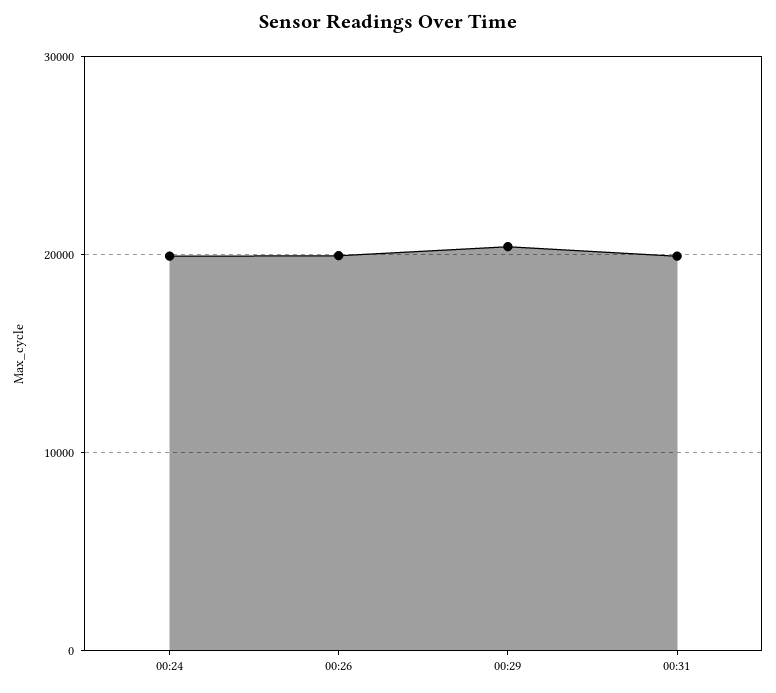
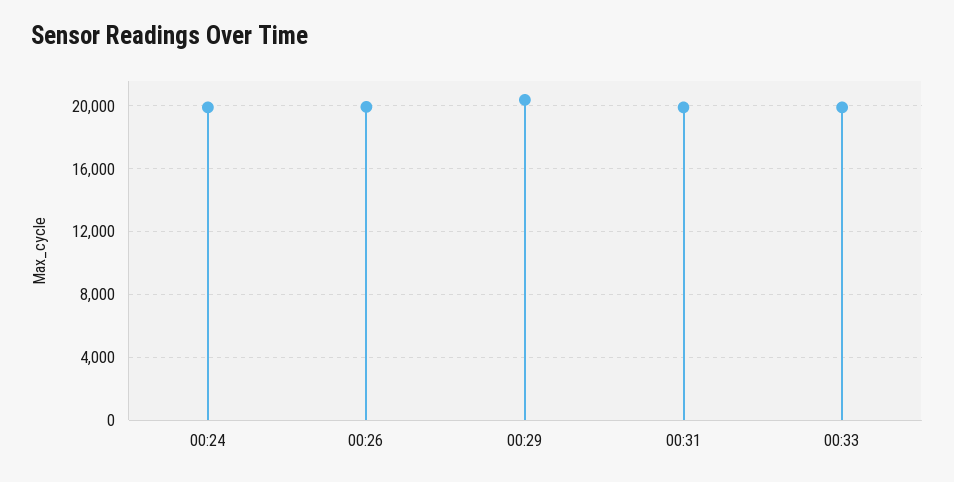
00:33: none -> 20000

